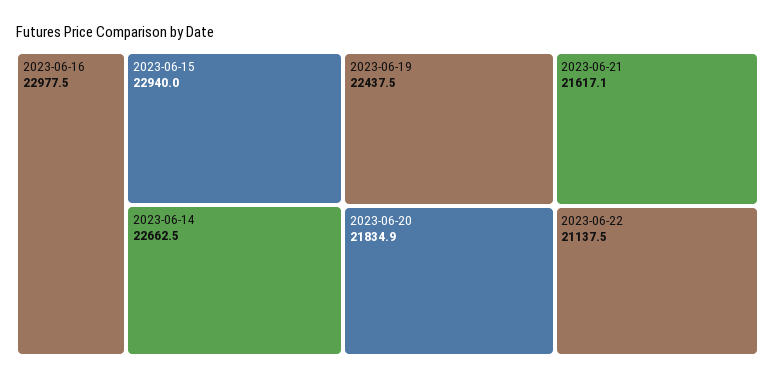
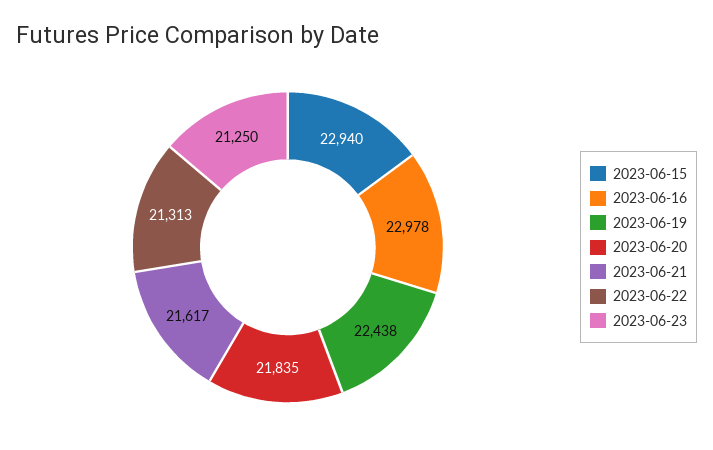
2023-06-14: 22662.5 -> none
2023-06-22: 21137.5 -> 21313
2023-06-23: none -> 21250

